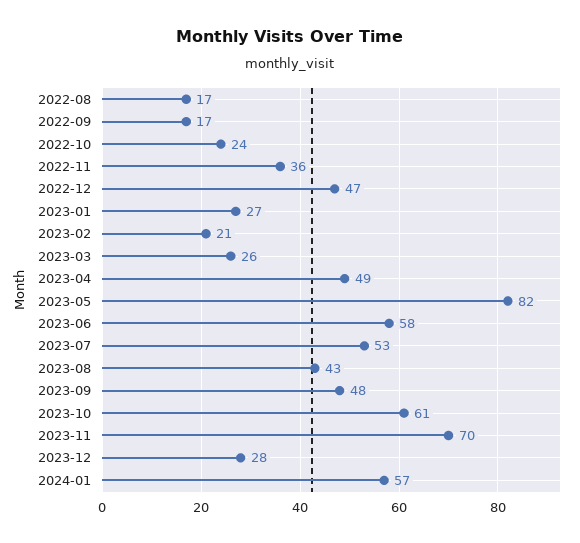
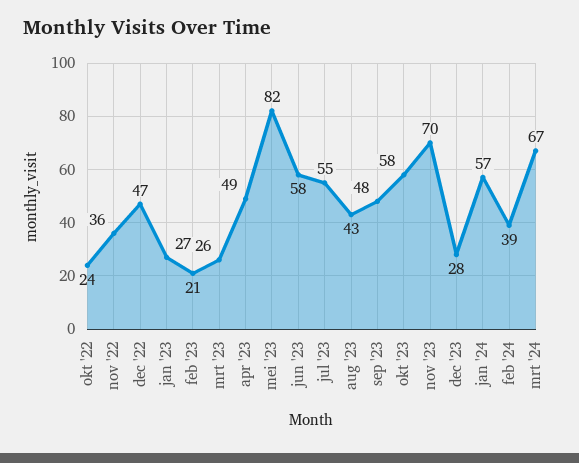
2022-08: 17 -> none
2022-09: 17 -> none
2023-07: 53 -> 55
2023-10: 61 -> 58
feb '24: none -> 39
mrt '24: none -> 67

